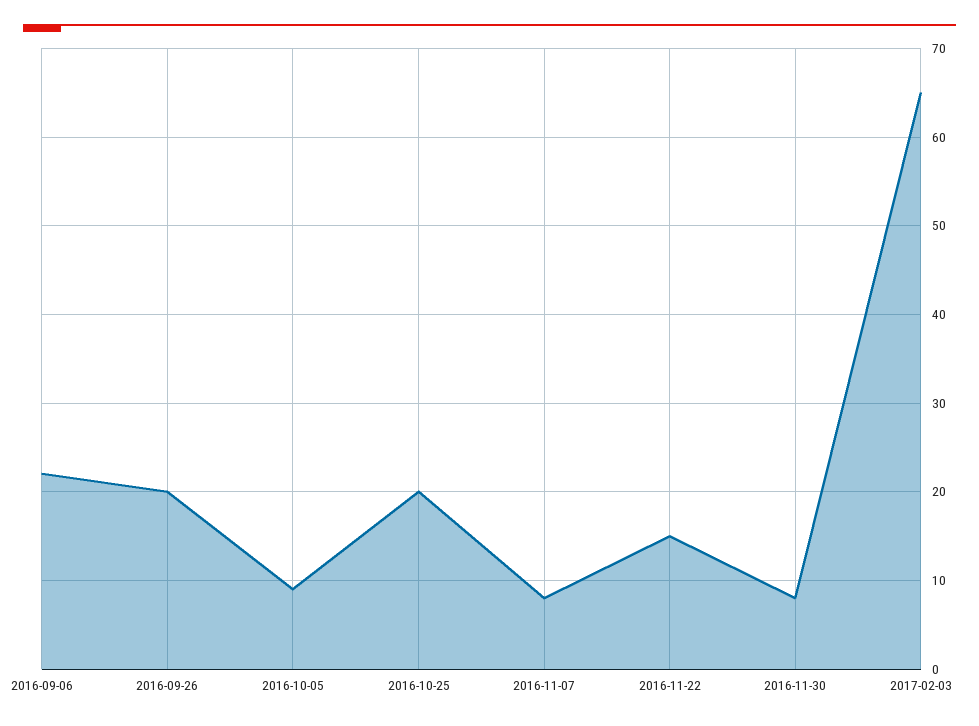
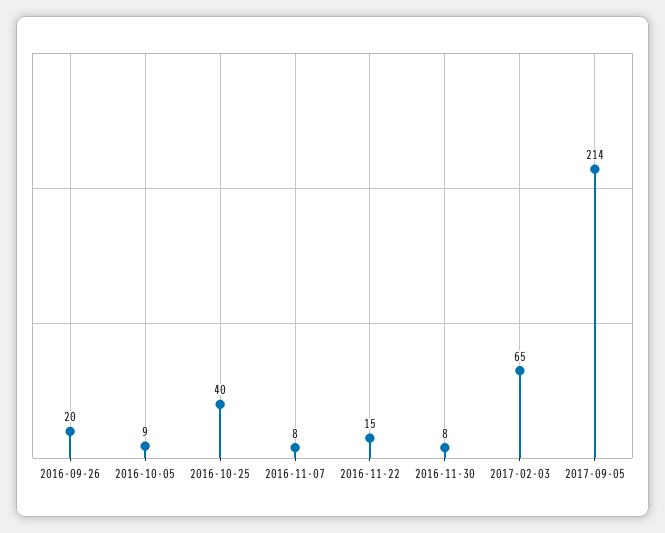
2016-09-06: 22 -> none
2016-10-25: 20 -> 40
2017-09-05: none -> 214

